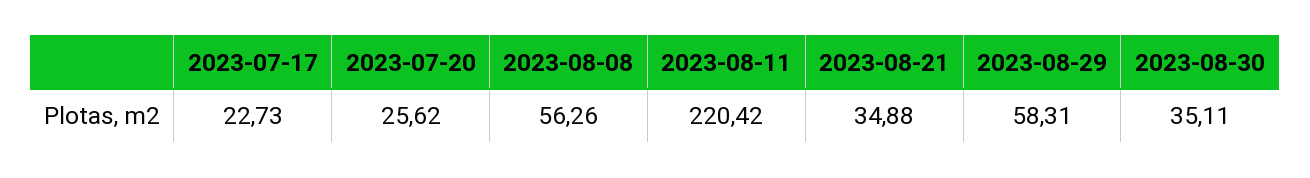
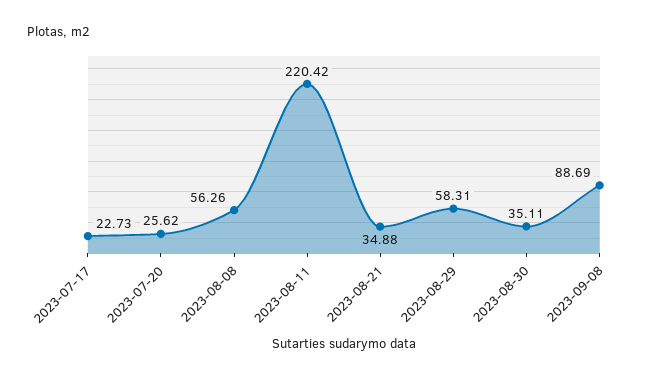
2023-09-08: none -> 88.69

